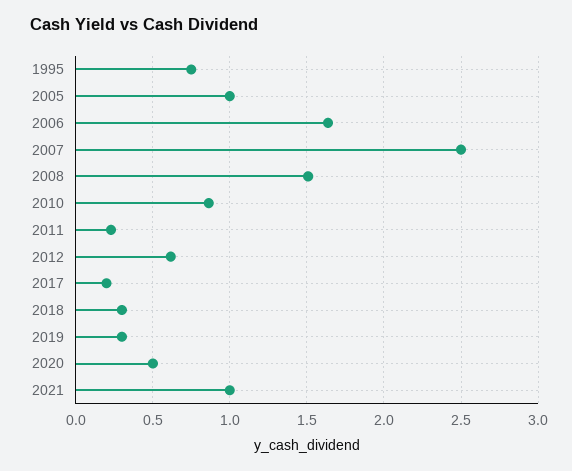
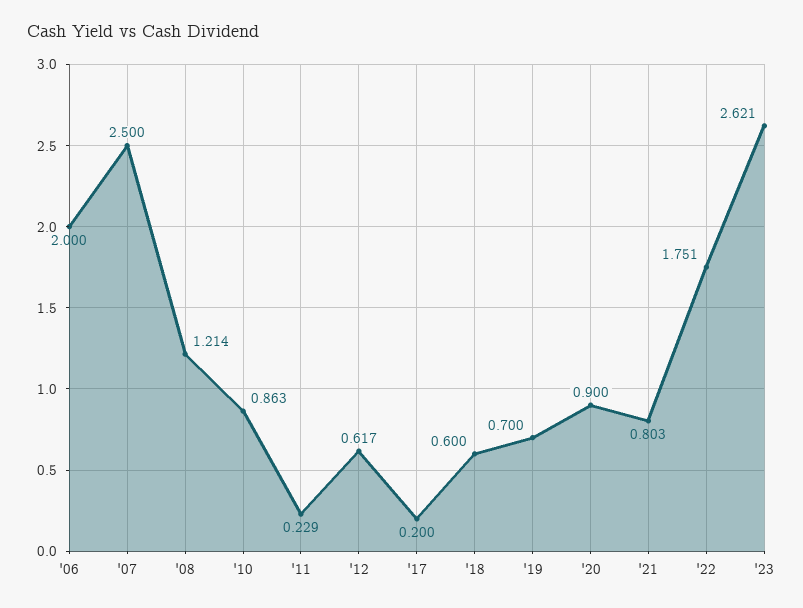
1995: 0.75 -> none
2005: 1 -> none
2006: 1.65 -> 2
2008: 1.5 -> 1.214
2018: 0.3 -> 0.6
2019: 0.3 -> 0.7
2020: 0.5 -> 0.9
2021: 1 -> 0.803
'22: none -> 1.751
'23: none -> 2.621

